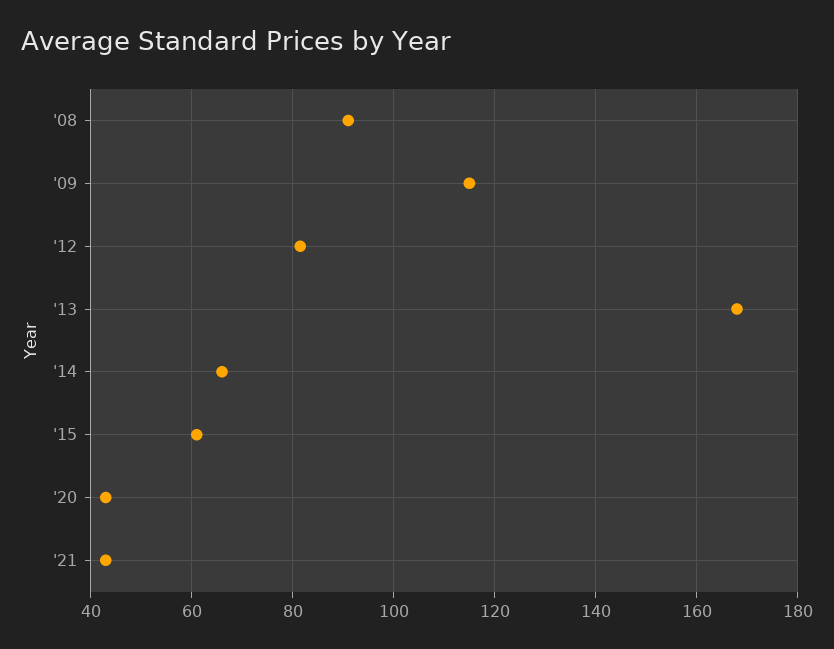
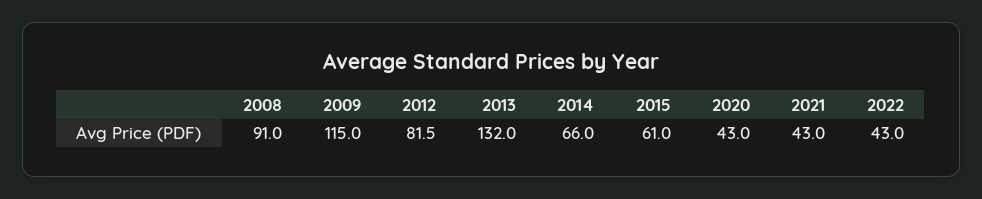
'13: 168 -> 132
2022: none -> 43

